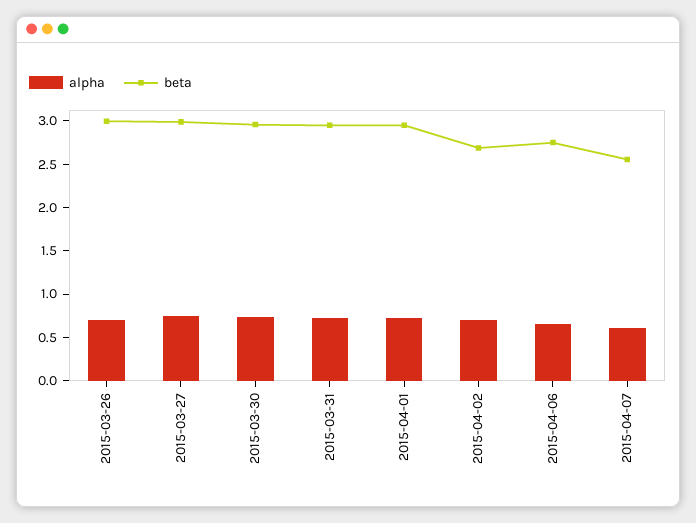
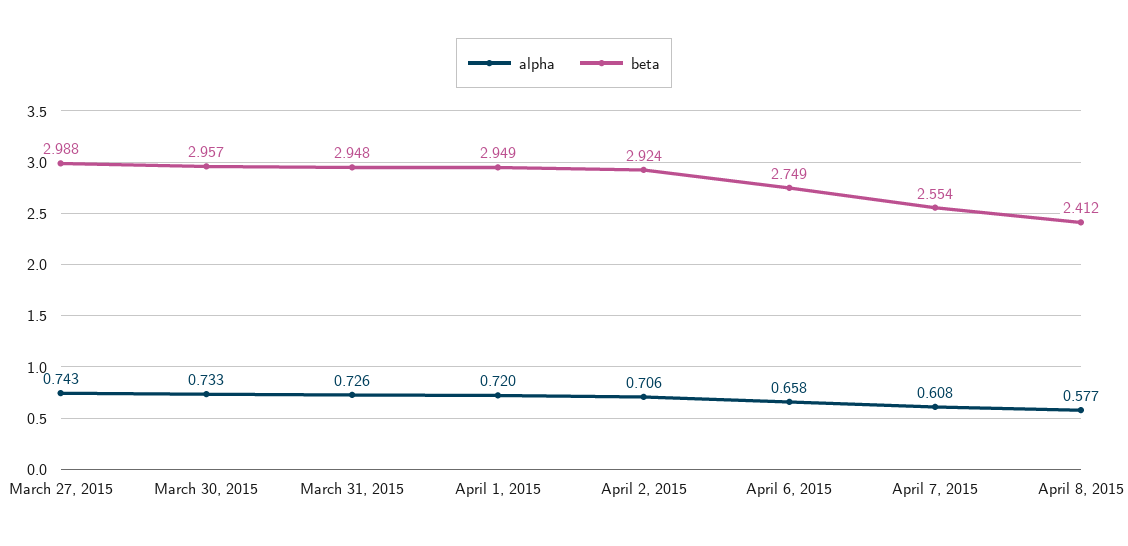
alpha, 2015-03-26: 0.7 -> none
beta, 2015-03-26: 3 -> none
beta, 2015-04-02: 2.7 -> 2.924
alpha, April 8, 2015: none -> 0.577
beta, April 8, 2015: none -> 2.412

